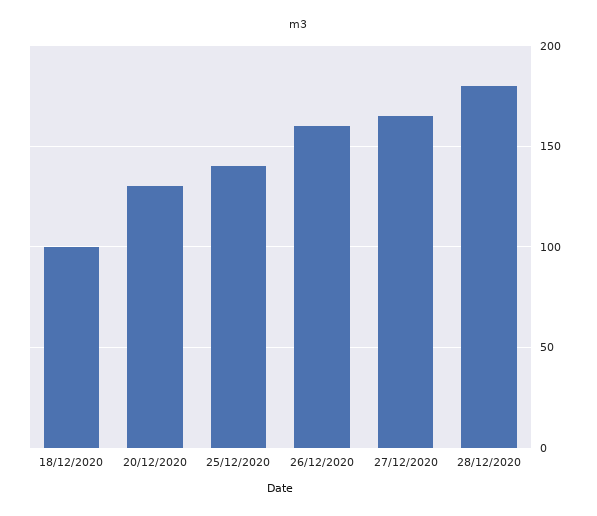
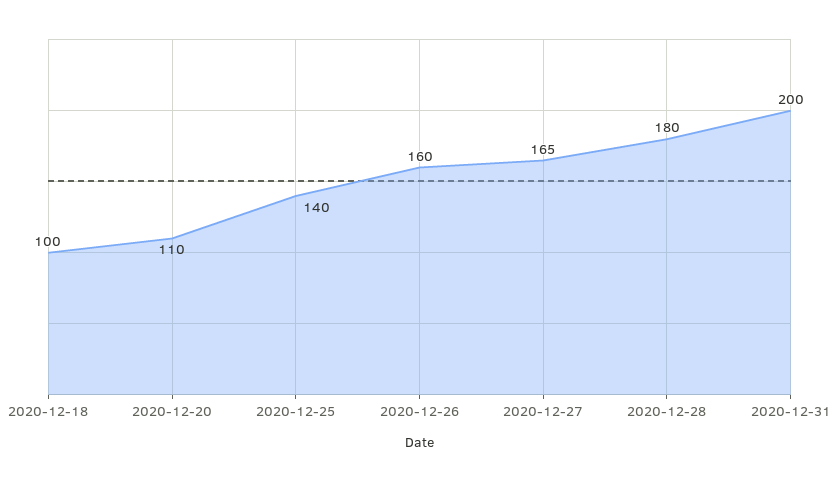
20/12/2020: 130 -> 110
2020-12-31: none -> 200

